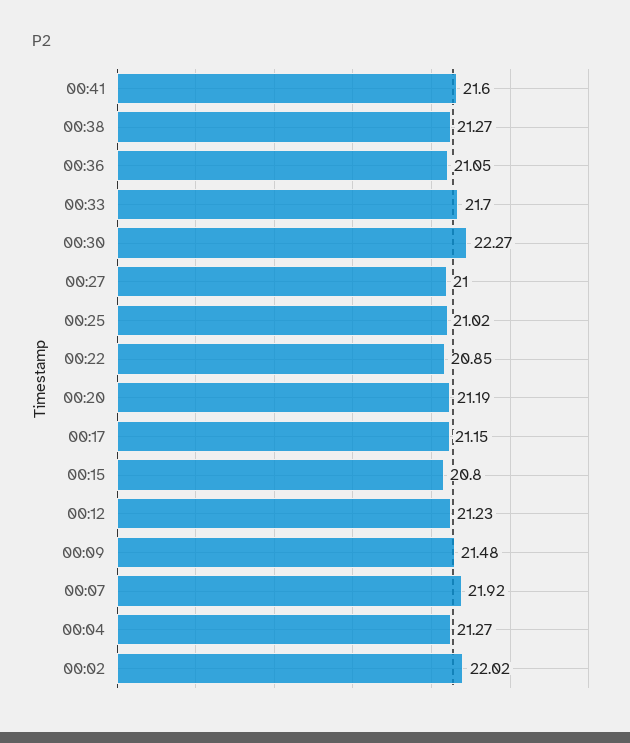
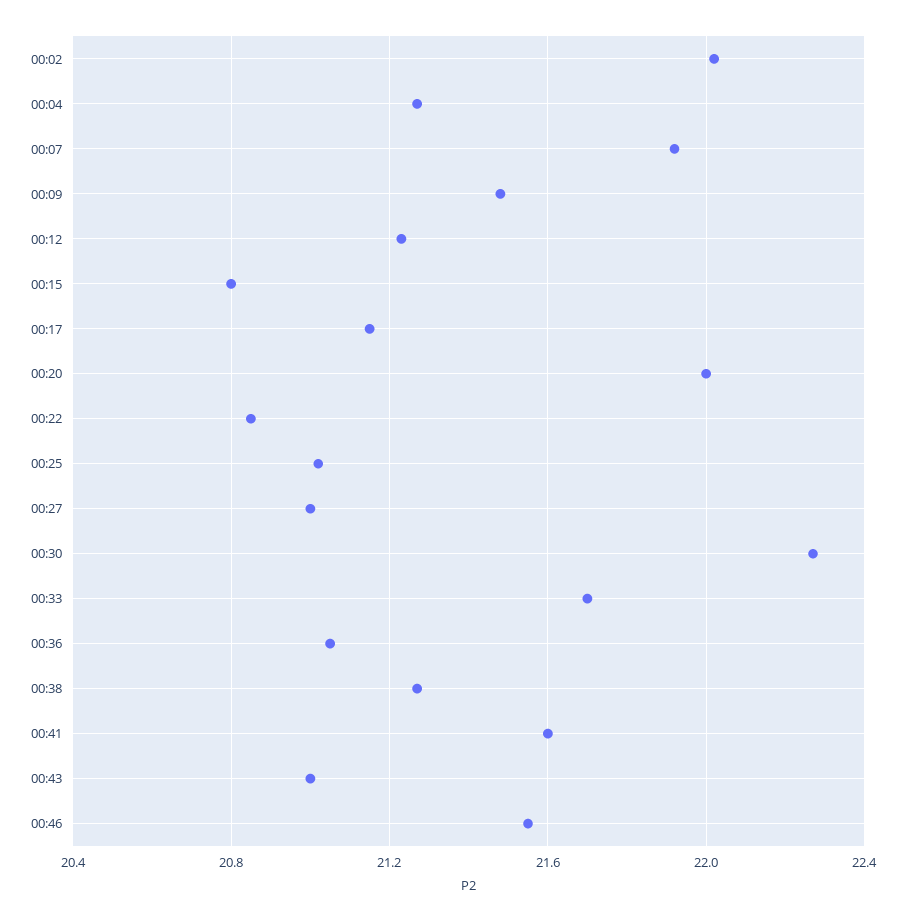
00:20: 21.19 -> 22
00:43: none -> 21
00:46: none -> 21.55

